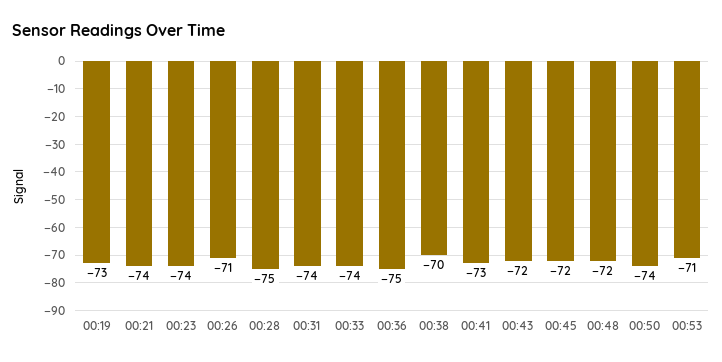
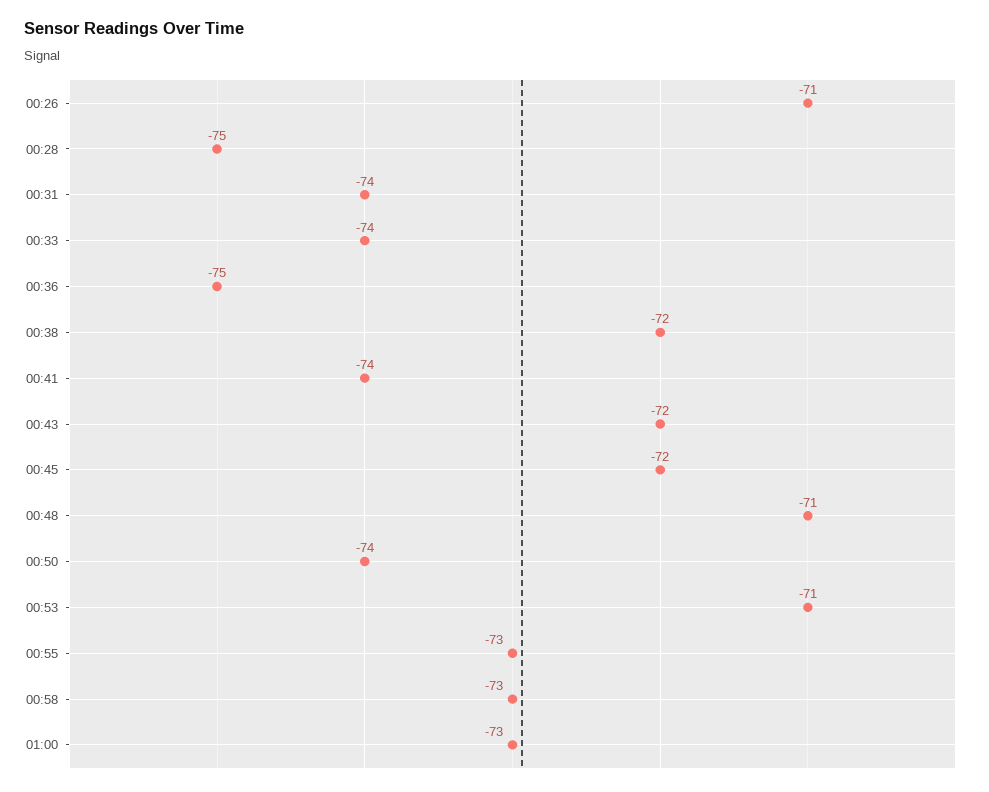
00:19: -73 -> none
00:21: -74 -> none
00:23: -74 -> none
00:38: -70 -> -72
00:41: -73 -> -74
00:48: -72 -> -71
00:55: none -> -73
00:58: none -> -73
01:00: none -> -73

